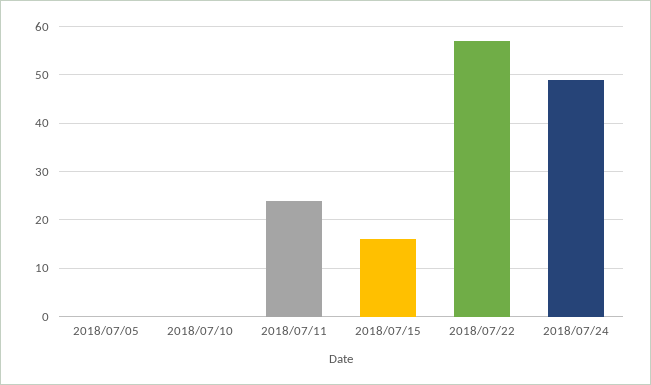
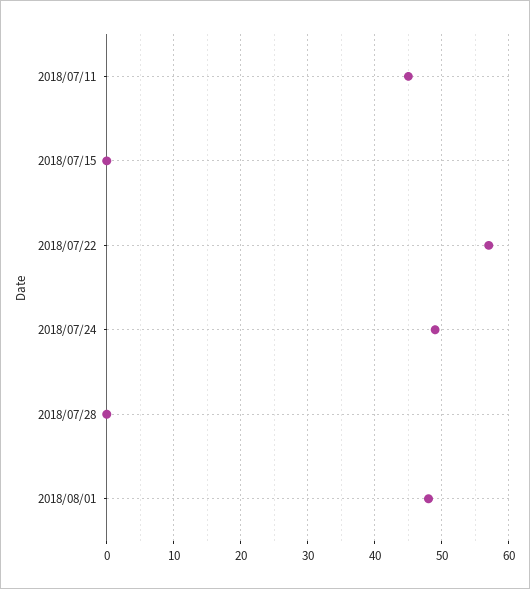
2018/07/05: 0 -> none
2018/07/10: 0 -> none
2018/07/11: 25 -> 45
2018/07/15: 15 -> 0
2018/07/28: none -> 0
2018/08/01: none -> 48

